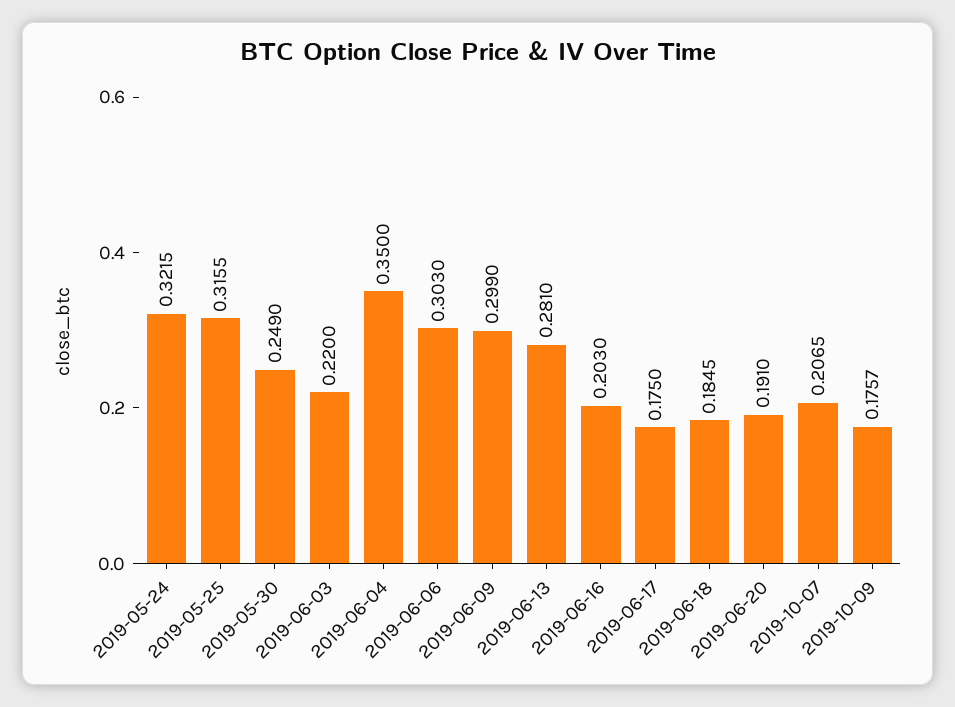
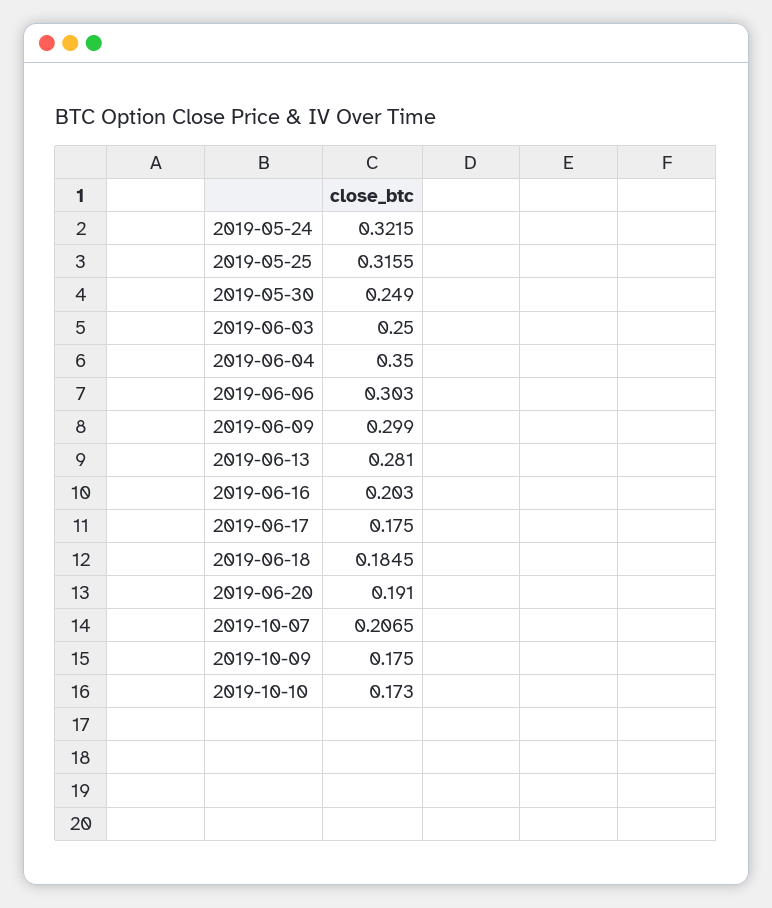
2019-06-03: 0.22 -> 0.25
2019-10-09: 0.1757 -> 0.175
2019-10-10: none -> 0.173

